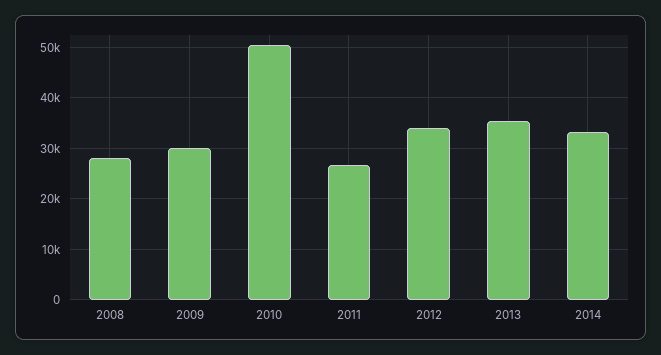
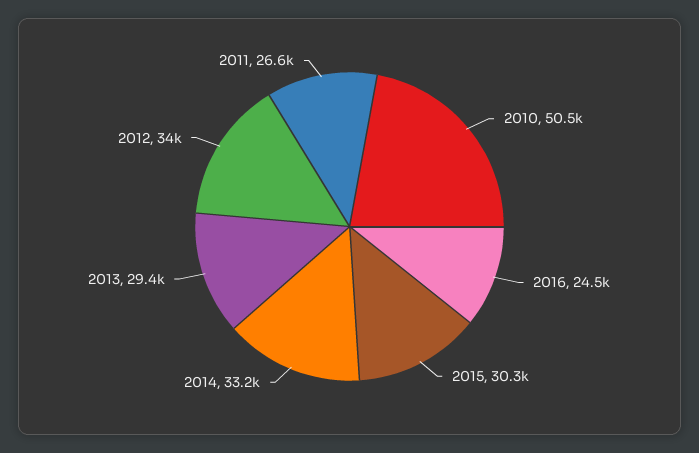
2008: 28000 -> none
2009: 30000 -> none
2013: 36000 -> 29400
2016: none -> 24500
2015: none -> 30300

